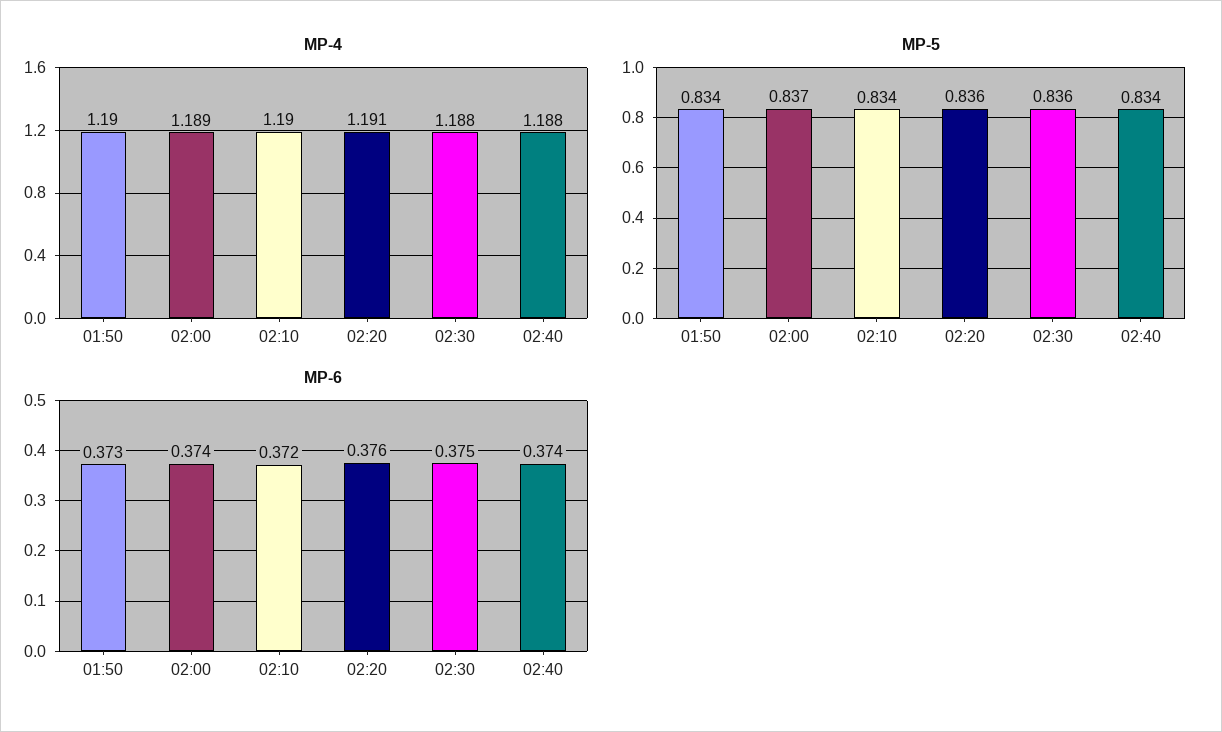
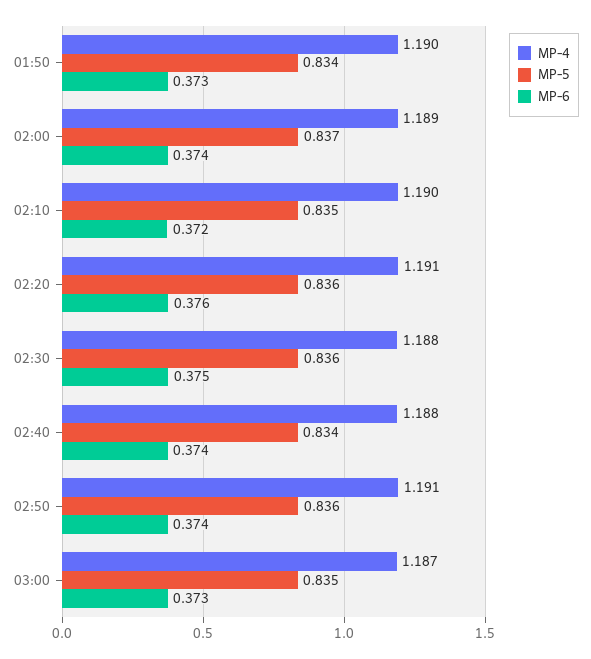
MP-5, 02:10: 0.834 -> 0.835
MP-4, 02:50: none -> 1.191
MP-5, 02:50: none -> 0.836
MP-6, 02:50: none -> 0.374
MP-4, 03:00: none -> 1.187
MP-5, 03:00: none -> 0.835
MP-6, 03:00: none -> 0.373

